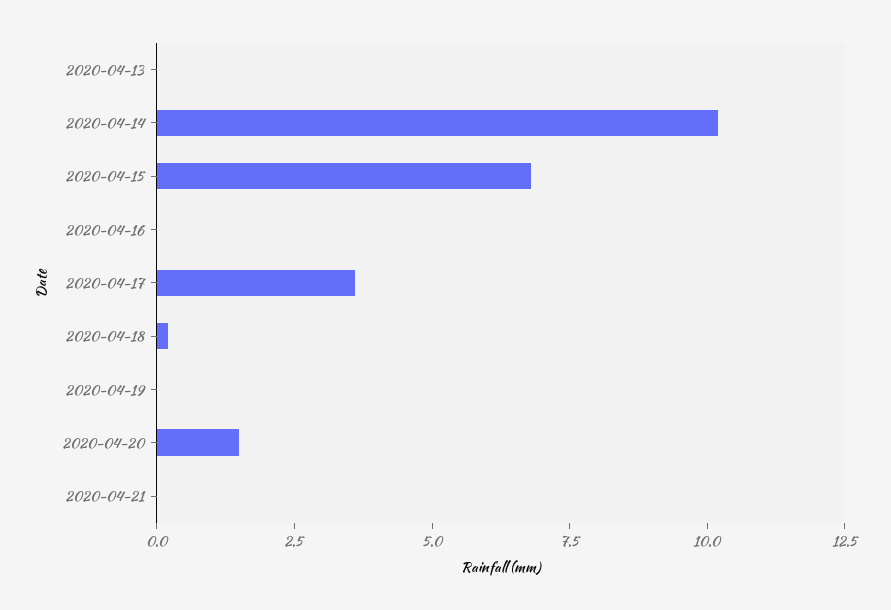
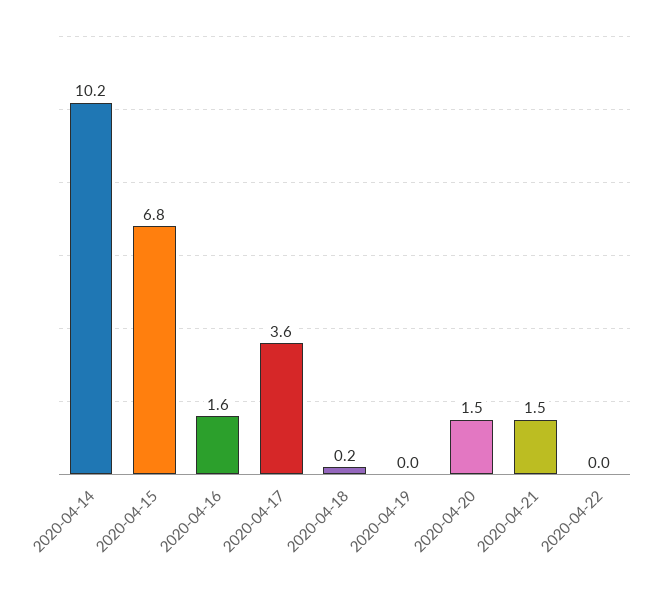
2020-04-13: 0 -> none
2020-04-16: 0 -> 1.6
2020-04-21: 0 -> 1.5
2020-04-22: none -> 0

